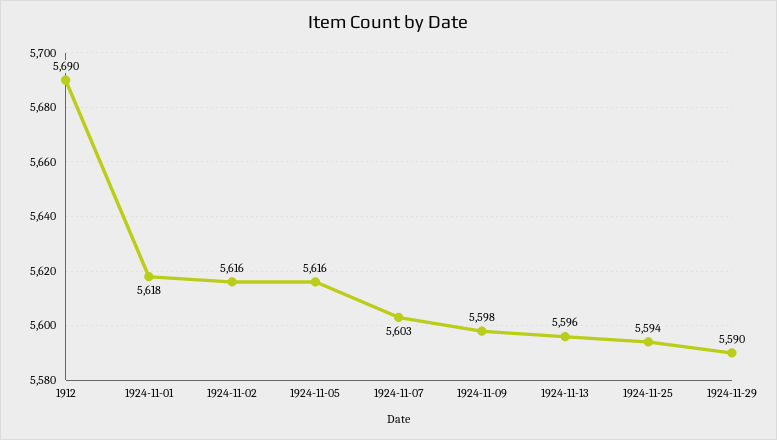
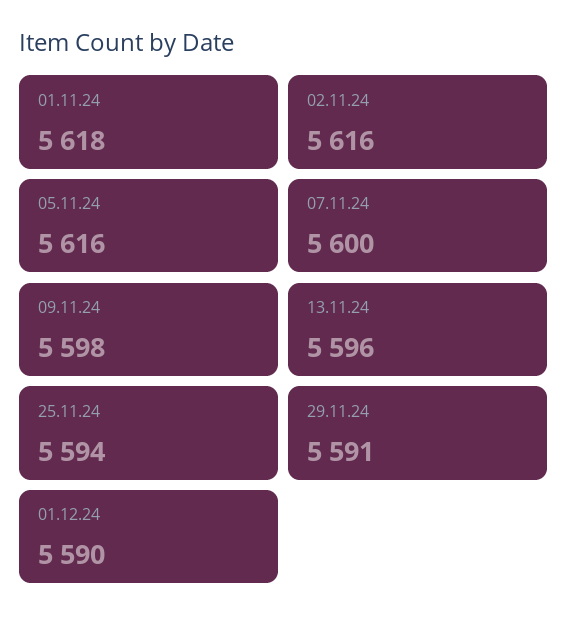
1912: 5690 -> none
1924-11-07: 5603 -> 5600
1924-11-29: 5590 -> 5591
01.12.24: none -> 5590

